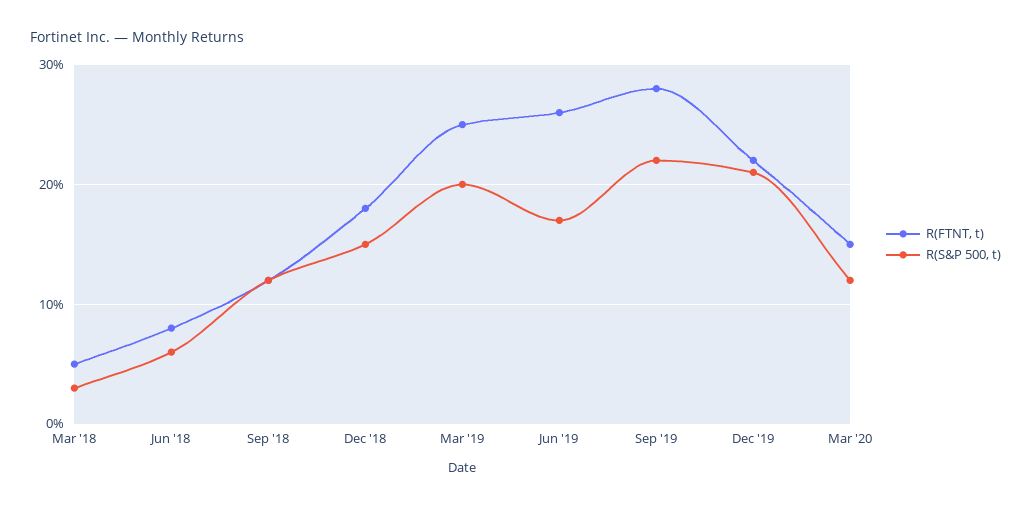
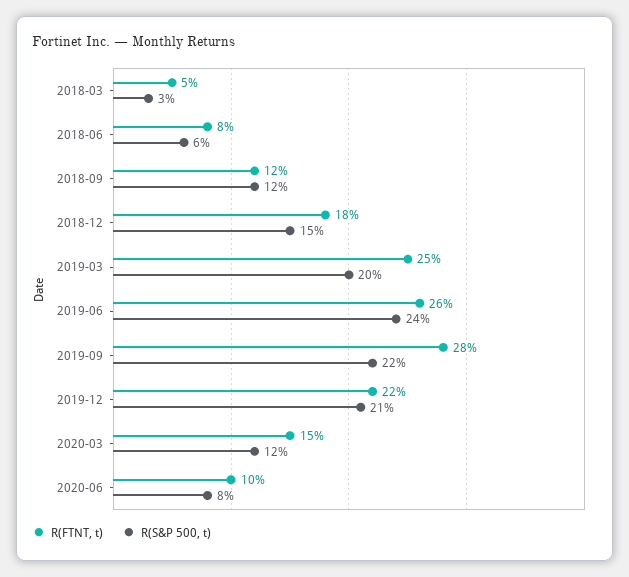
R(S&P 500, t), Jun '19: 17 -> 24
R(FTNT, t), 2020-06: none -> 10
R(S&P 500, t), 2020-06: none -> 8

